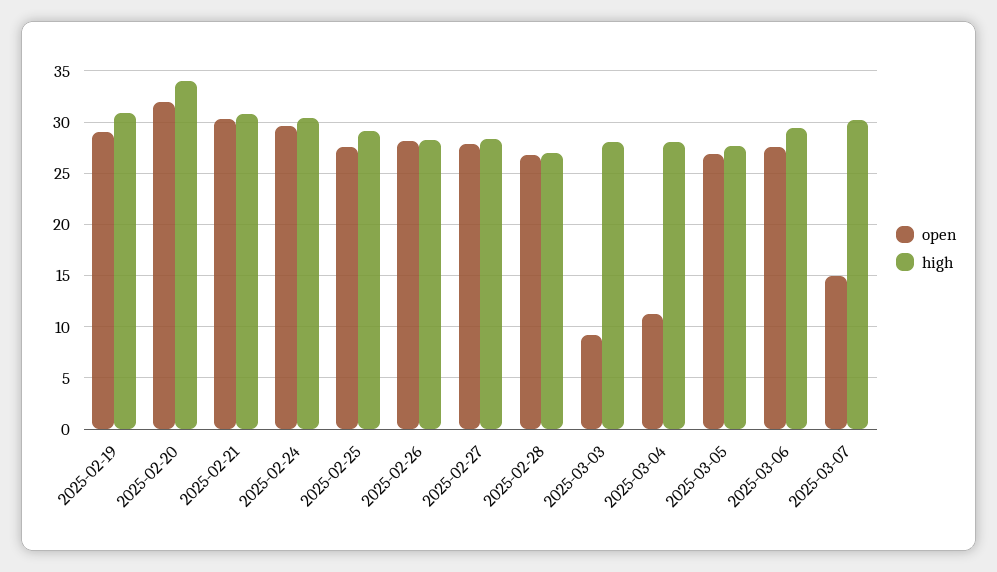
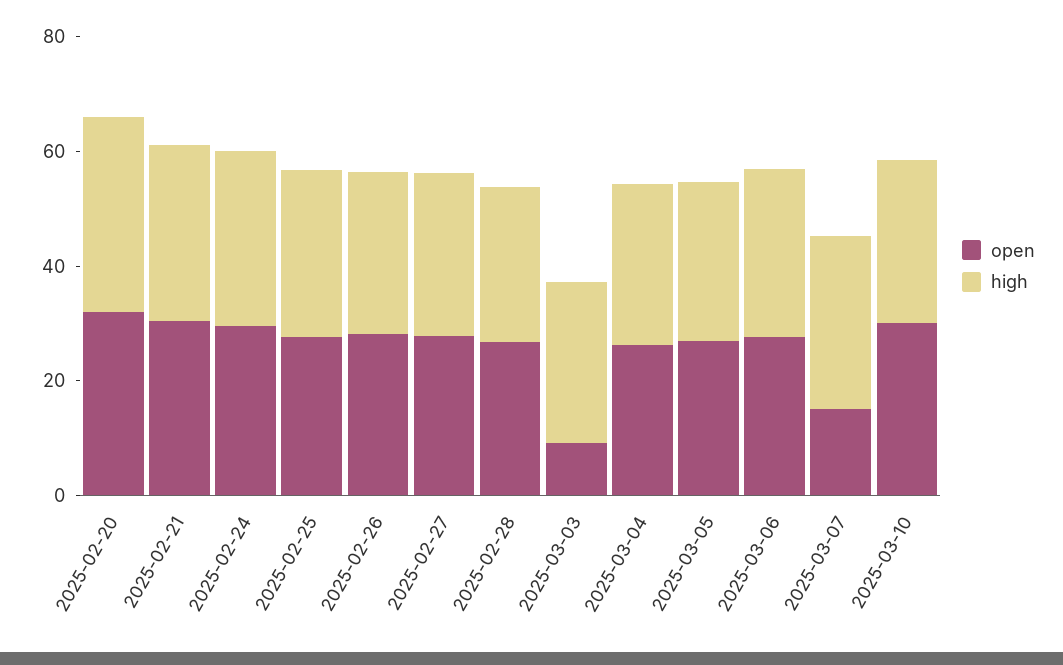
open, 2025-02-19: 29 -> none
high, 2025-02-19: 31 -> none
open, 2025-03-04: 11 -> 25
open, 2025-03-10: none -> 30
high, 2025-03-10: none -> 30

